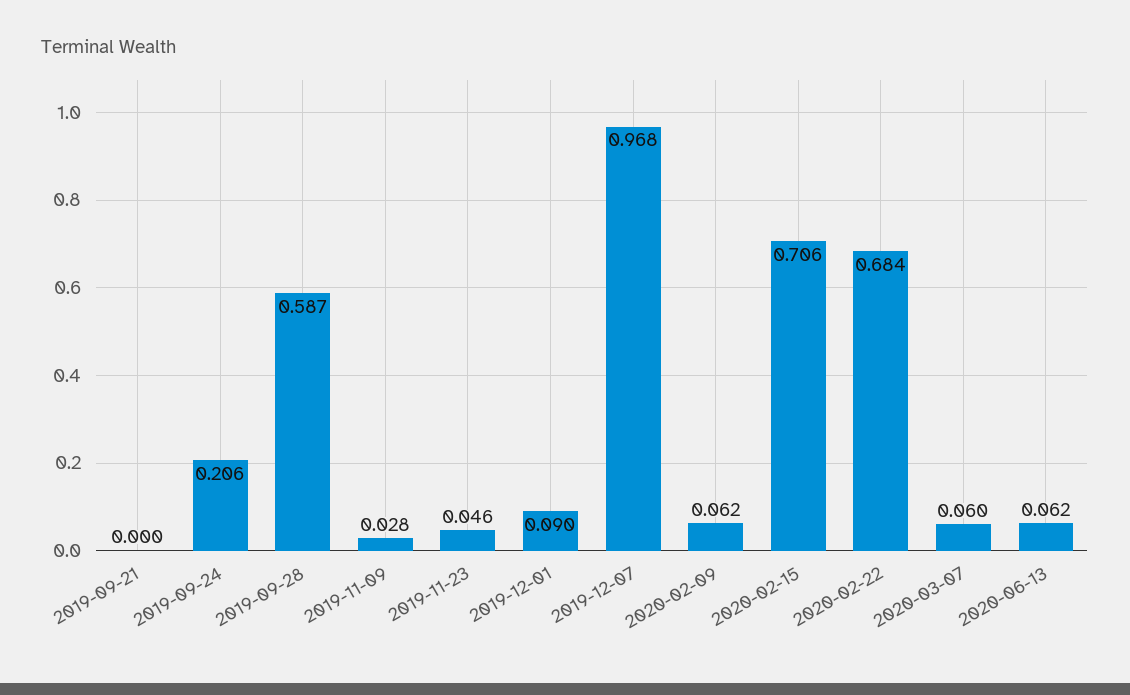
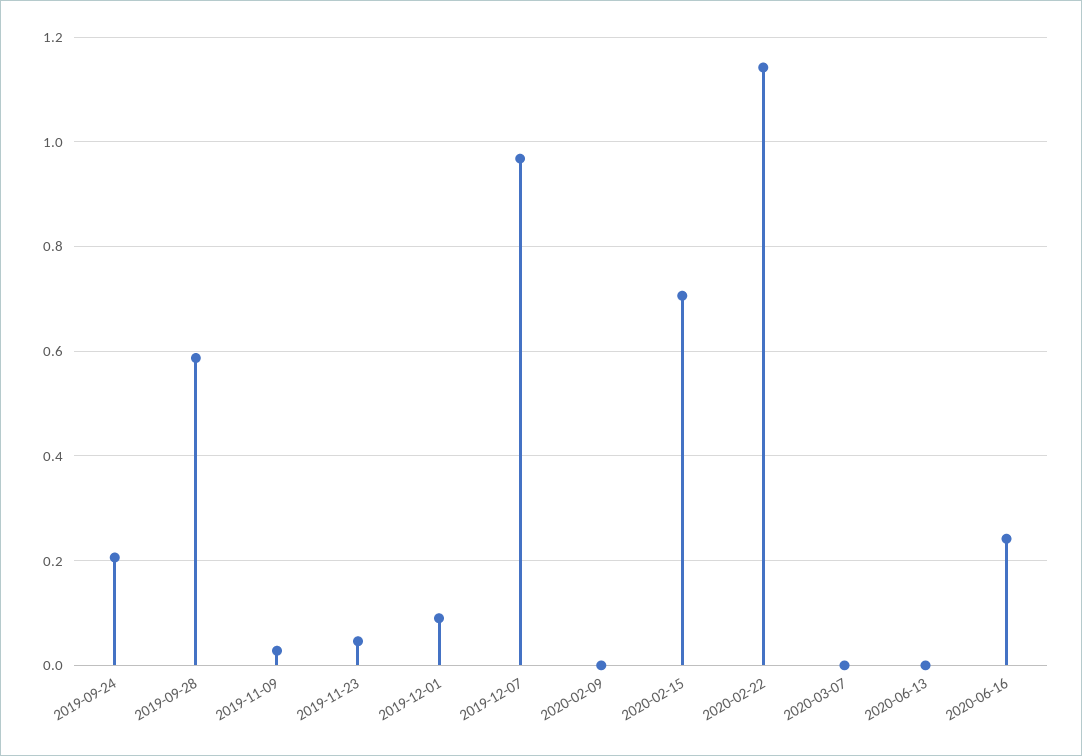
2019-09-21: 0 -> none
2020-02-09: 0.062 -> 0
2020-02-22: 0.684 -> 1.14
2020-03-07: 0.06 -> 0
2020-06-13: 0.062 -> 0
2020-06-16: none -> 0.24

